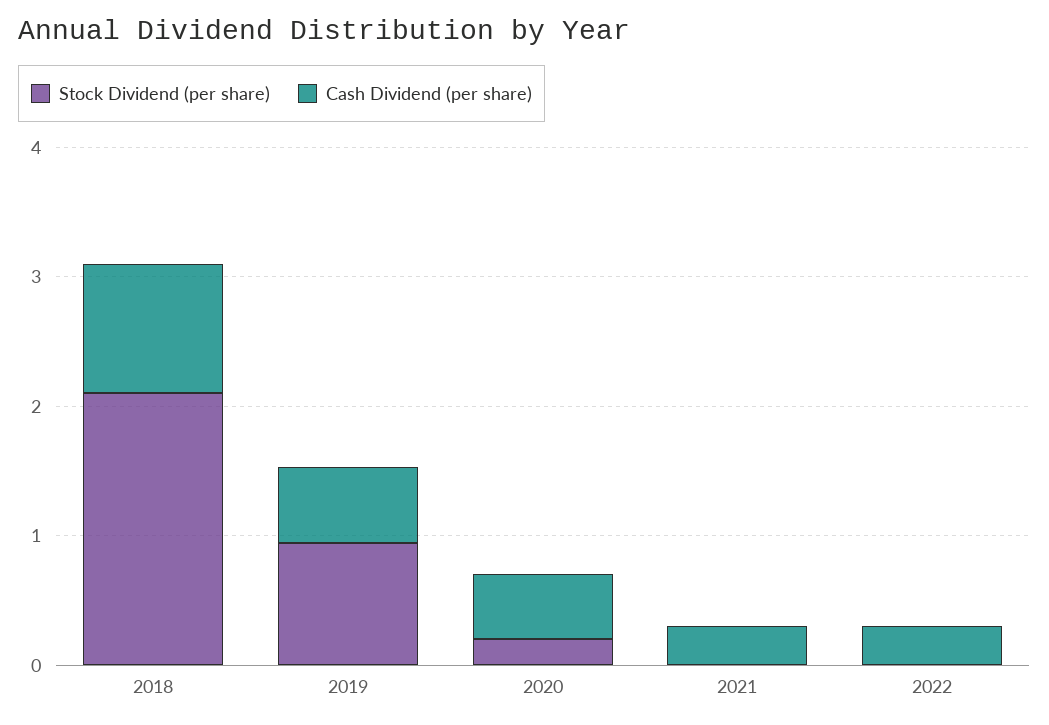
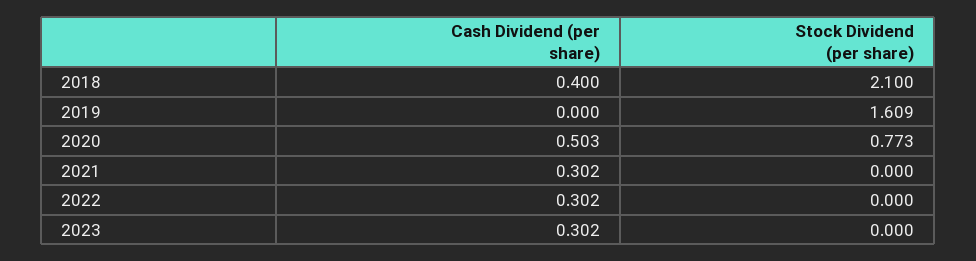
Cash Dividend (per share), 2018: 1 -> 0.4
Stock Dividend (per share), 2019: 1 -> 1.609
Cash Dividend (per share), 2019: 0.6 -> 0
Stock Dividend (per share), 2020: 0.2 -> 0.773
Cash Dividend (per share), 2023: none -> 0.302
Stock Dividend (per share), 2023: none -> 0

